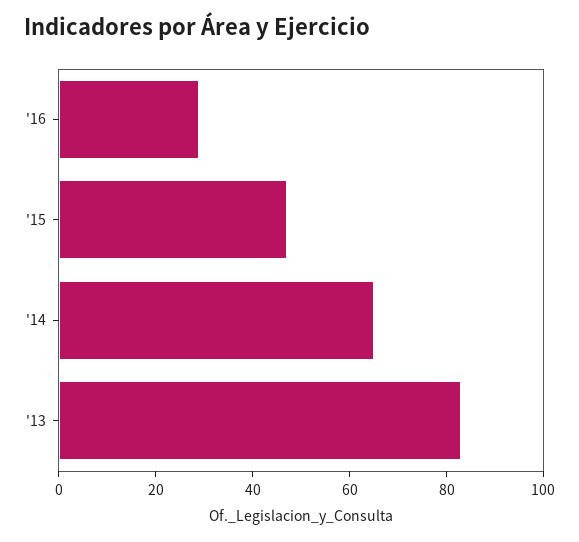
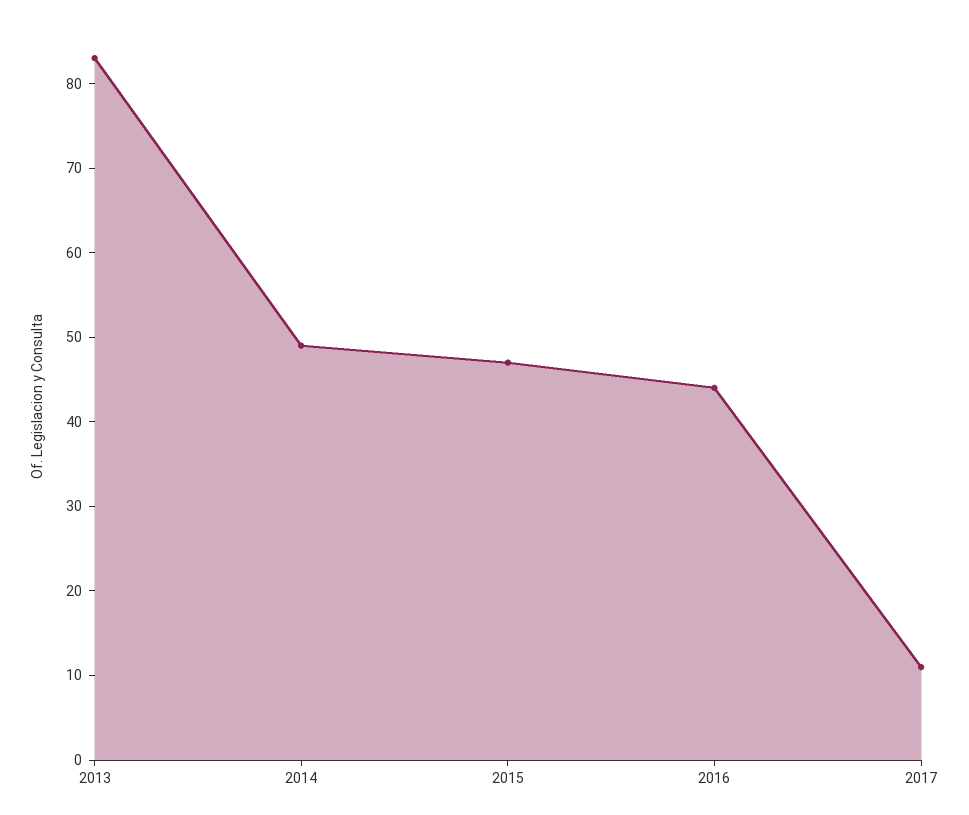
'16: 30 -> 44
'14: 65 -> 49
2017: none -> 11

